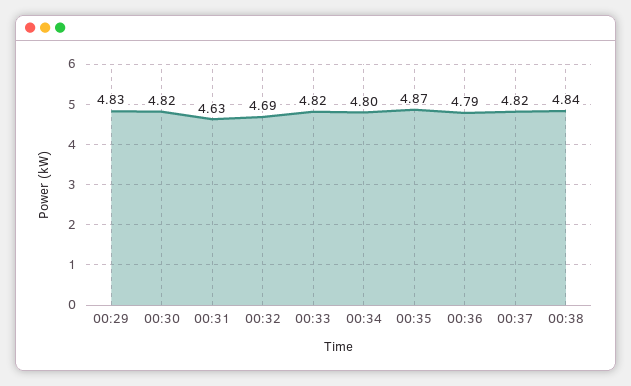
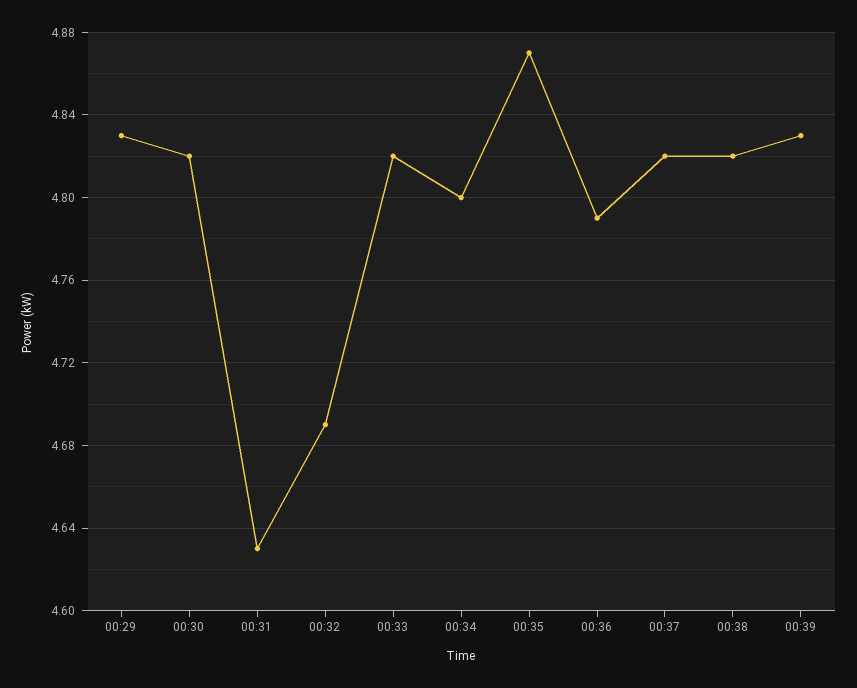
00:38: 4.84 -> 4.82
00:39: none -> 4.83

